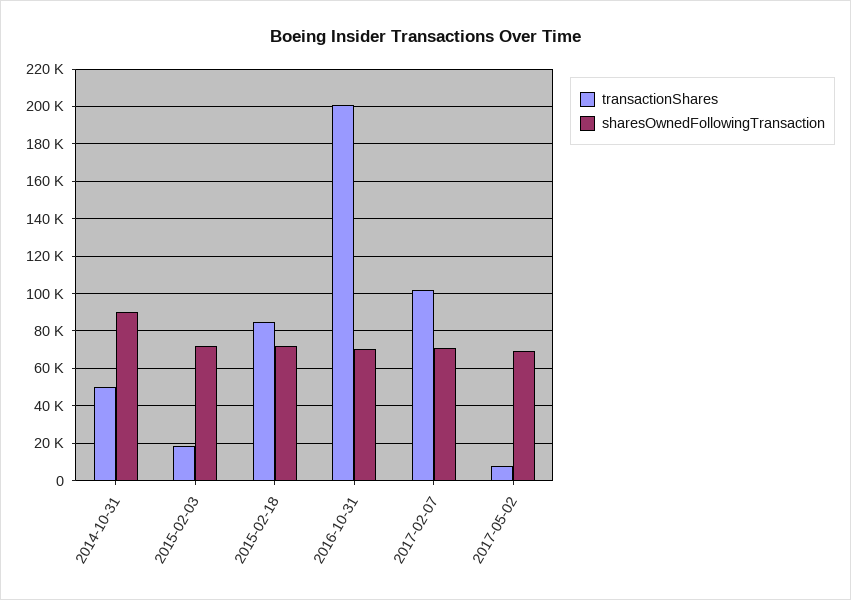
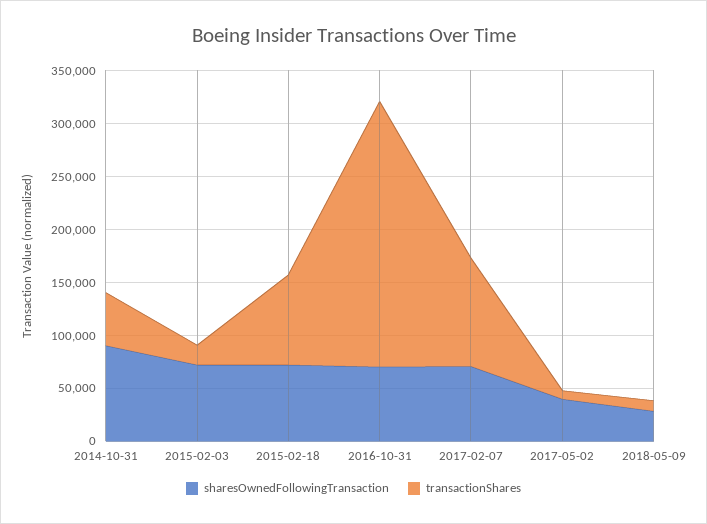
transactionShares, 2016-10-31: 200000 -> 250000
sharesOwnedFollowingTransaction, 2017-05-02: 70000 -> 40000
sharesOwnedFollowingTransaction, 2018-05-09: none -> 30000
transactionShares, 2018-05-09: none -> 10000

